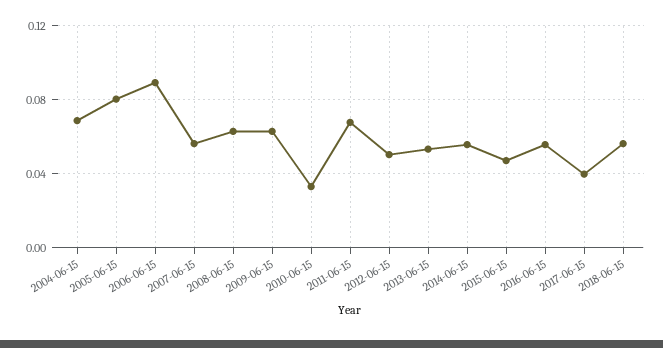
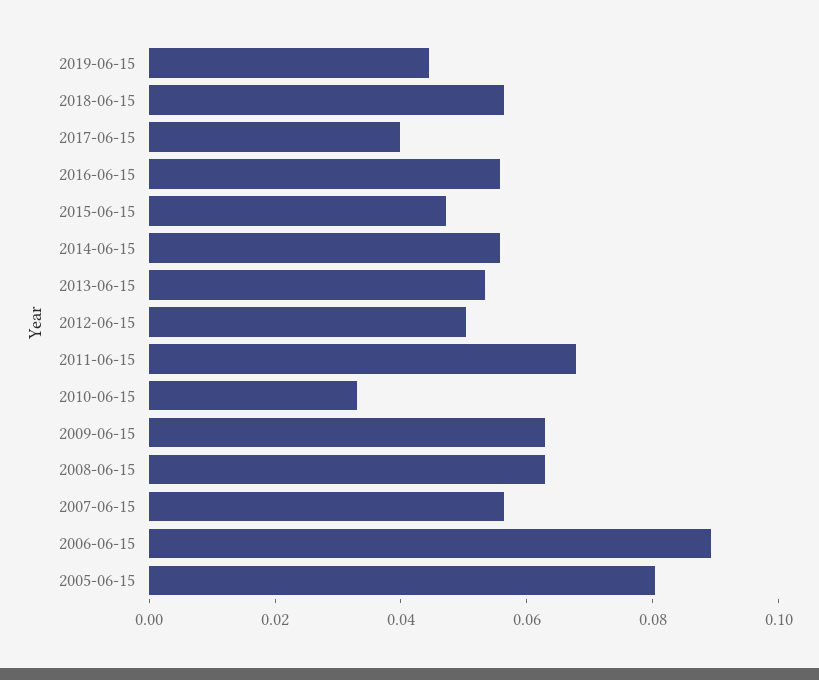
2004-06-15: 0.07 -> none
2019-06-15: none -> 0.045

